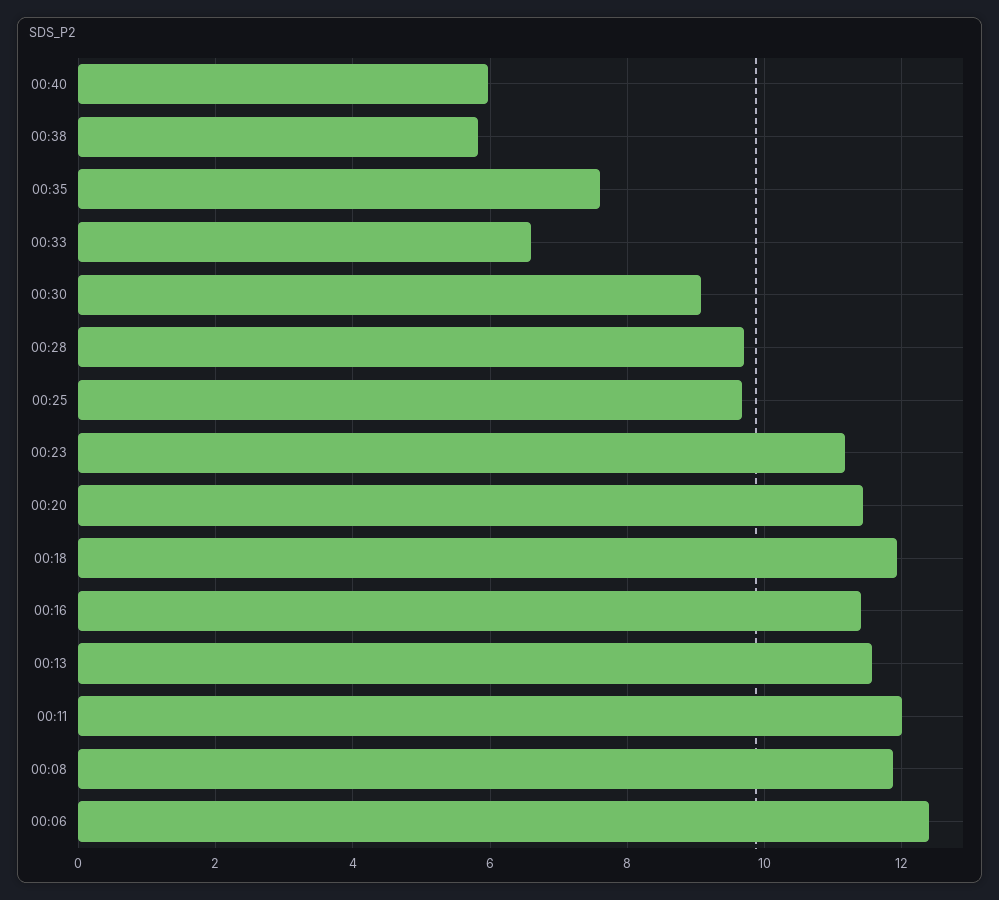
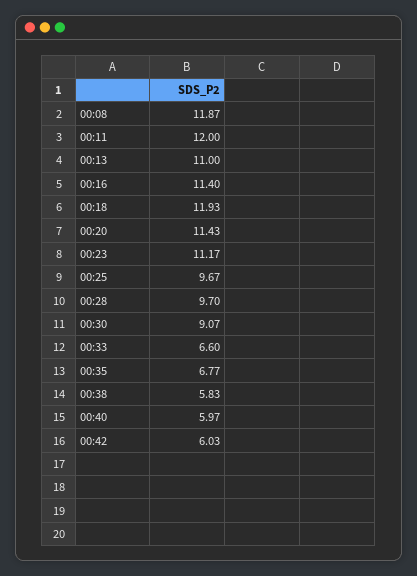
00:35: 7.6 -> 6.77
00:13: 11.6 -> 11
00:06: 12.4 -> none
00:42: none -> 6.03

